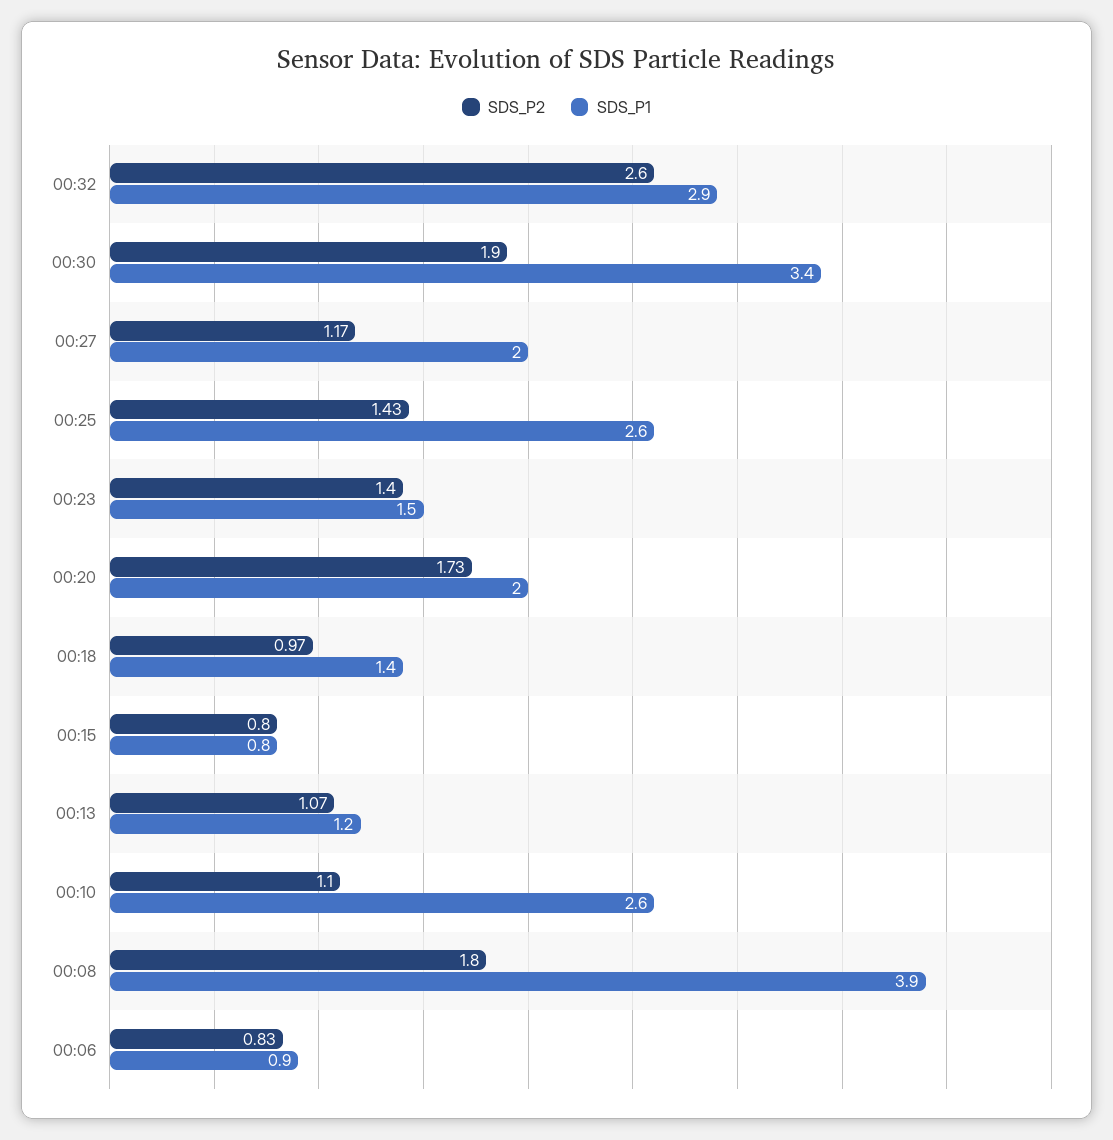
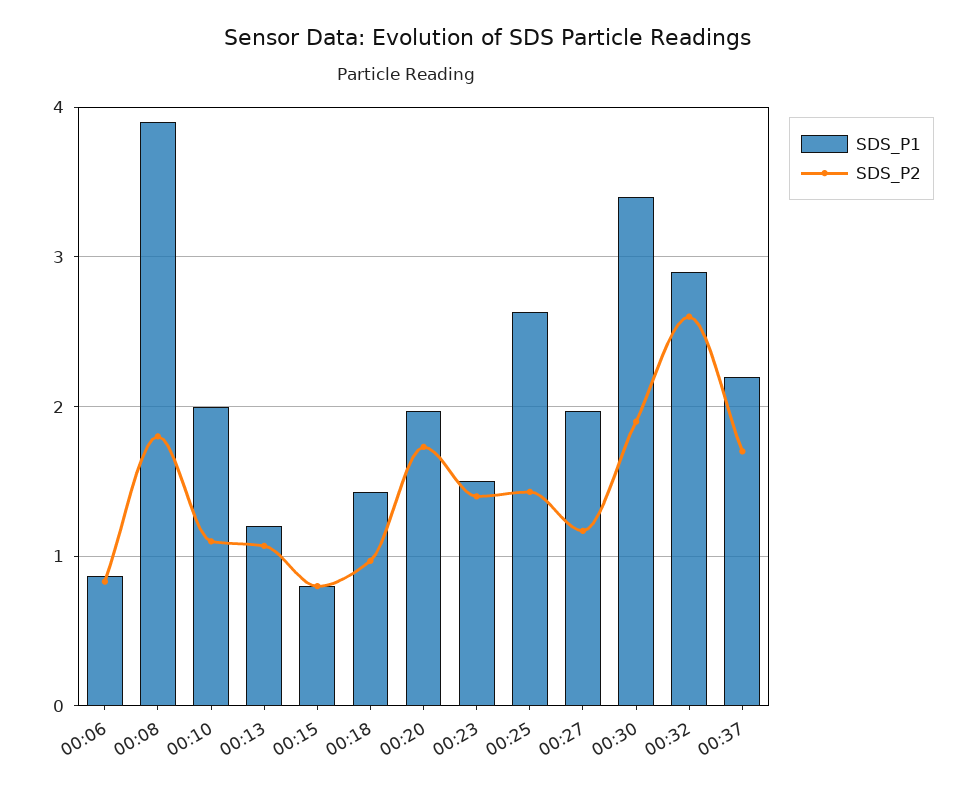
SDS_P1, 00:10: 2.6 -> 2
SDS_P1, 00:37: none -> 2.2
SDS_P2, 00:37: none -> 1.7

